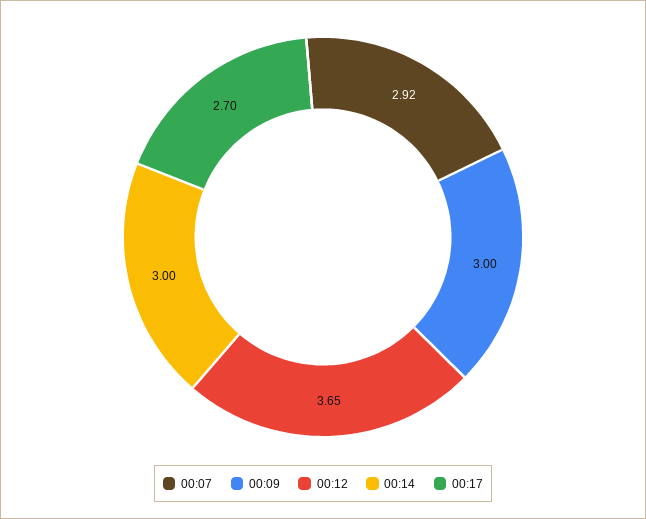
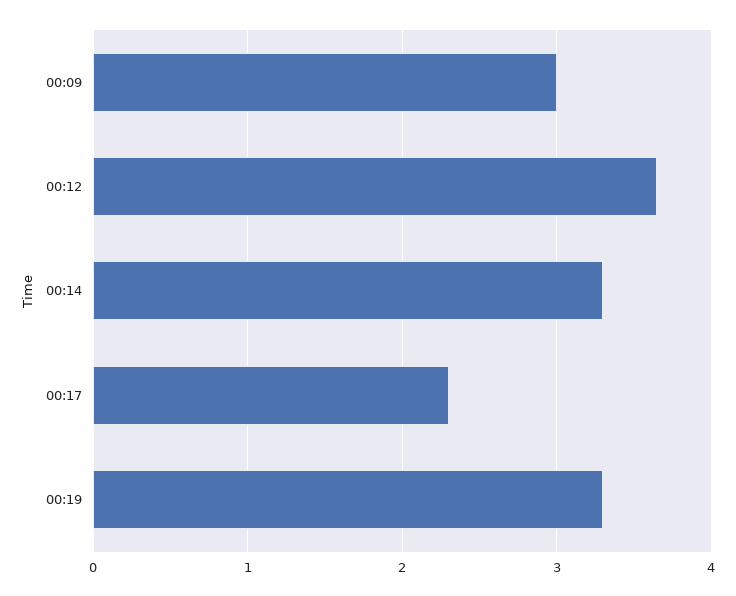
00:07: 2.92 -> none
00:14: 3 -> 3.3
00:17: 2.7 -> 2.3
00:19: none -> 3.3

